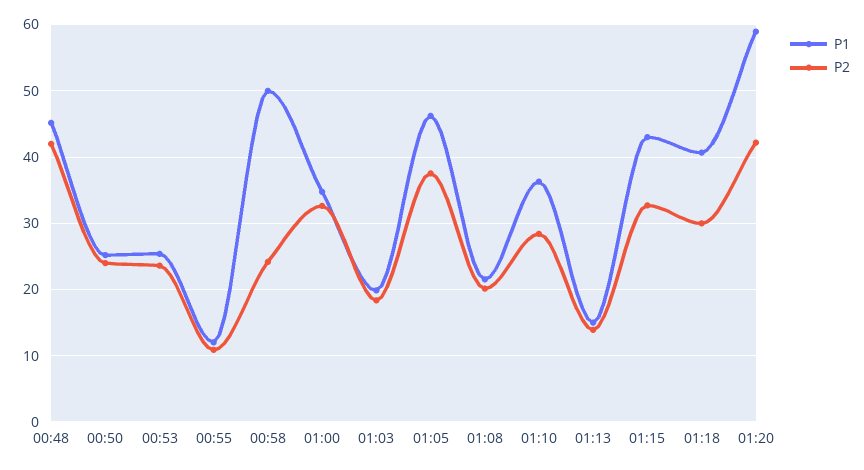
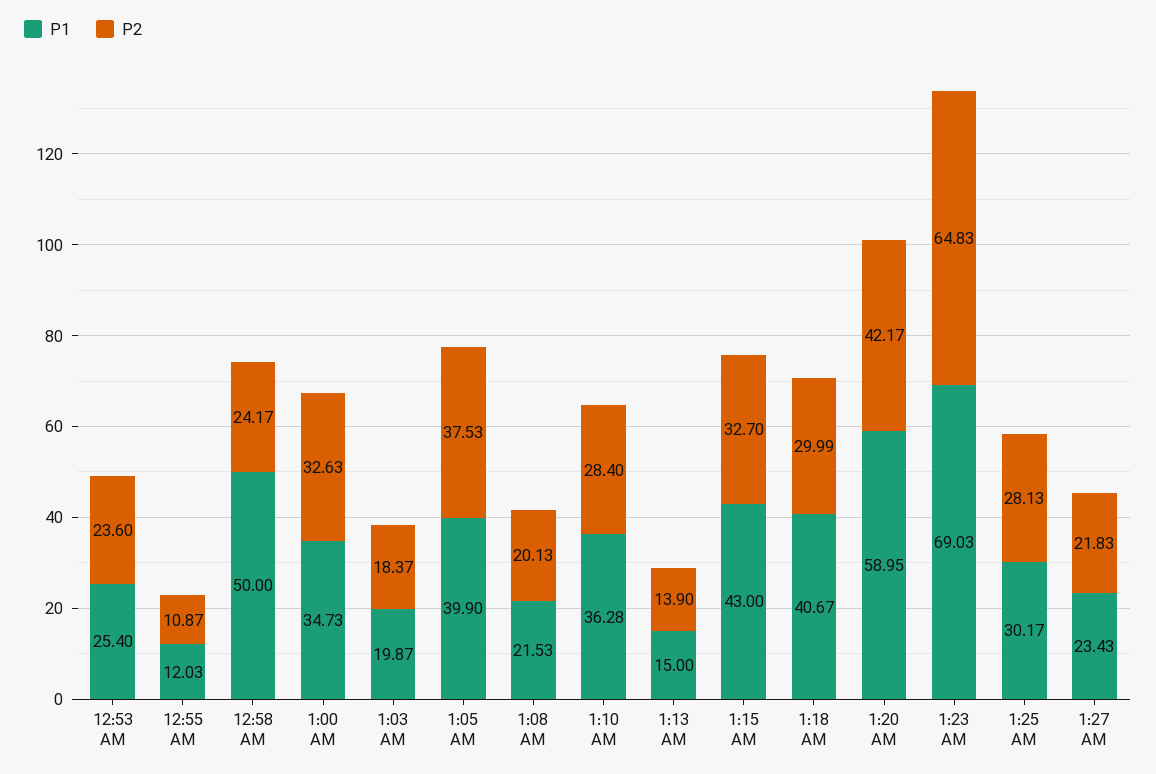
P1, 00:48: 45 -> none
P2, 00:48: 42 -> none
P1, 00:50: 25 -> none
P2, 00:50: 24 -> none
P1, 01:05: 46 -> 39.9
P1, 1:23 AM: none -> 69.03
P2, 1:23 AM: none -> 64.83
P1, 1:25 AM: none -> 30.17
P2, 1:25 AM: none -> 28.13
P1, 1:27 AM: none -> 23.43
P2, 1:27 AM: none -> 21.83

